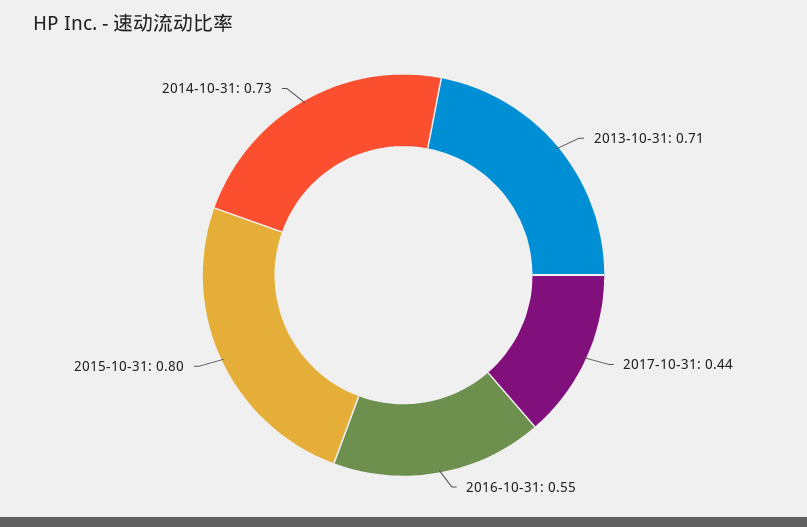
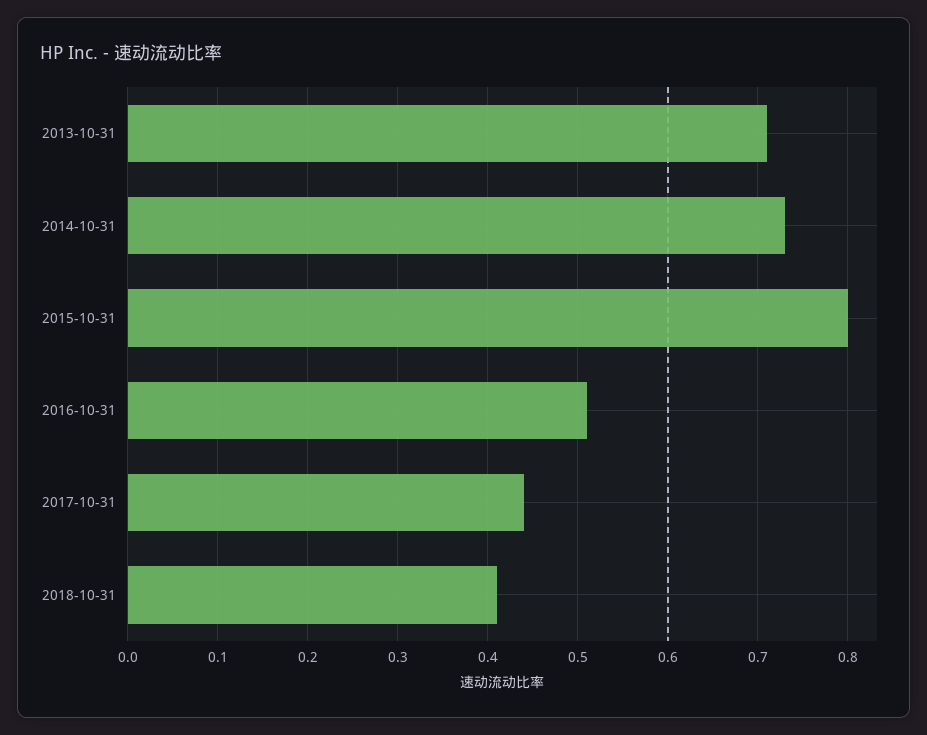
2016-10-31: 0.55 -> 0.51
2018-10-31: none -> 0.41

